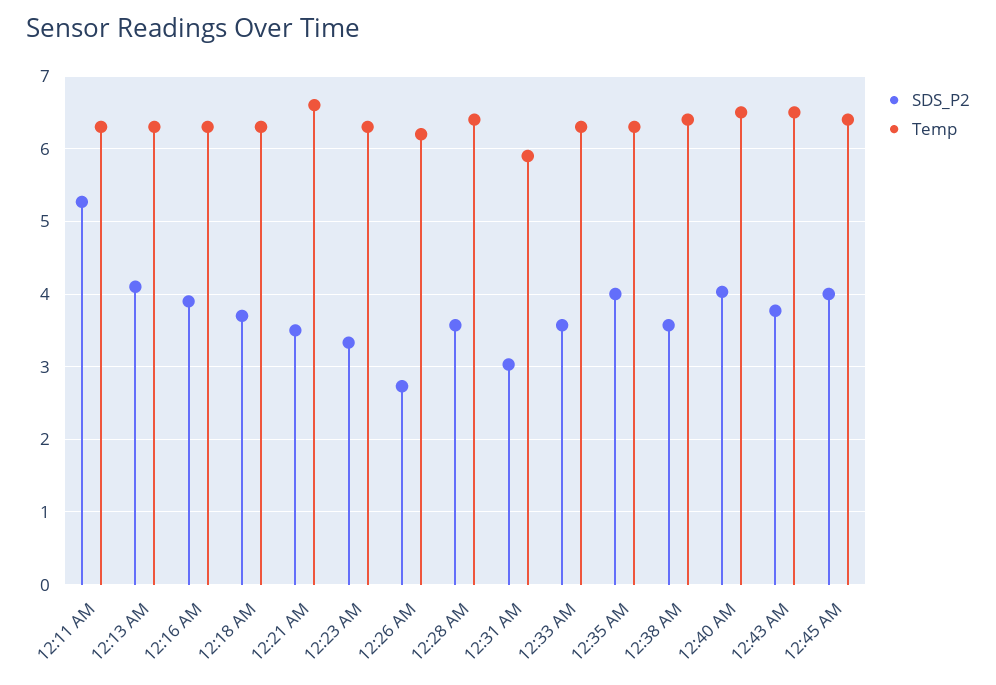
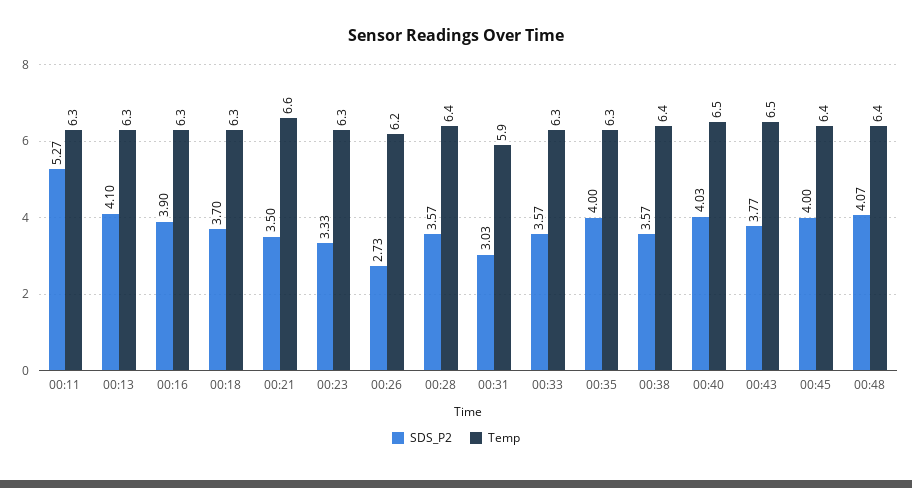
SDS_P2, 00:48: none -> 4.07
Temp, 00:48: none -> 6.4

